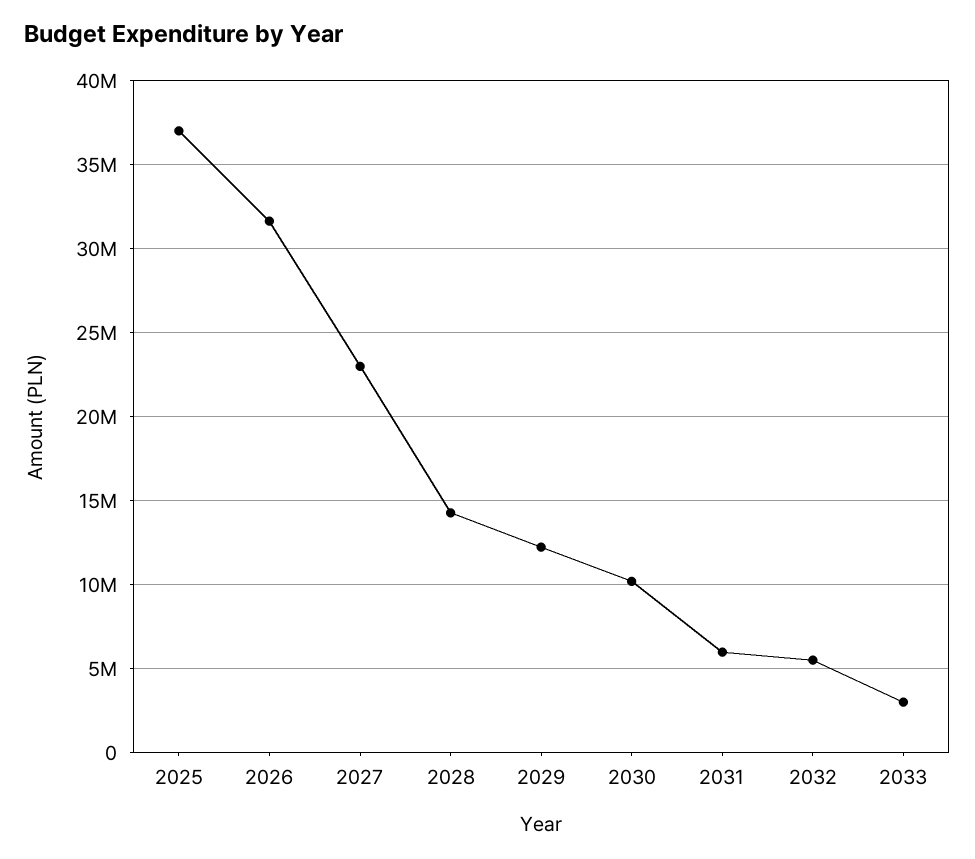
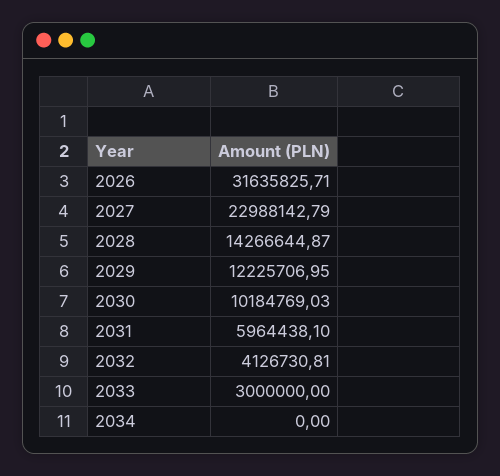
2025: 37000000 -> none
2032: 5500000 -> 4126730.81
2034: none -> 0

